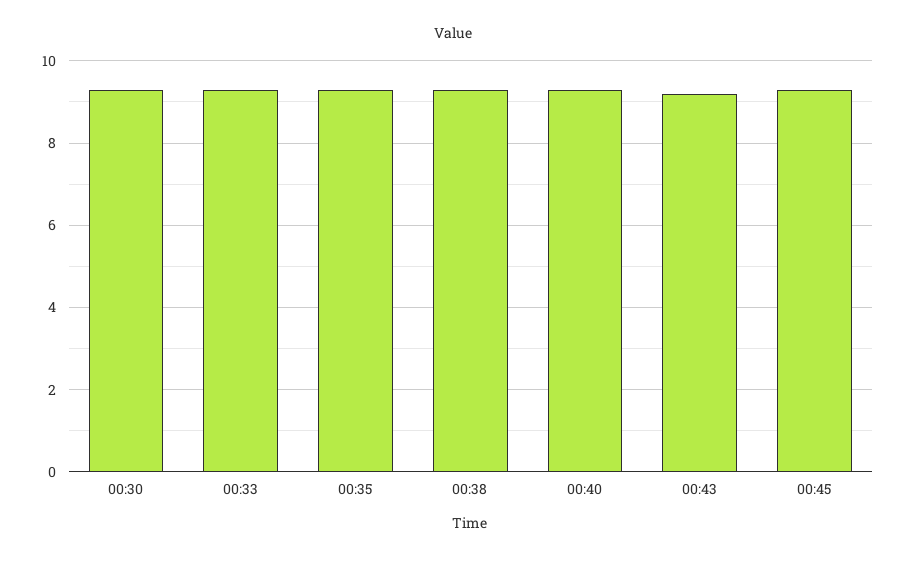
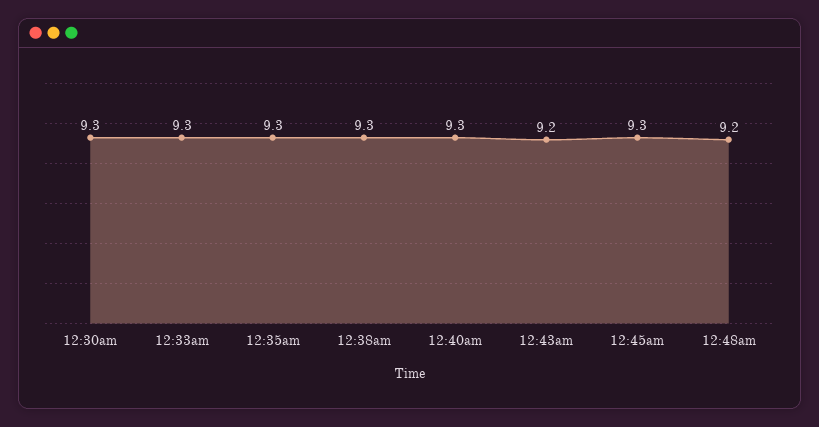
12:48am: none -> 9.2

